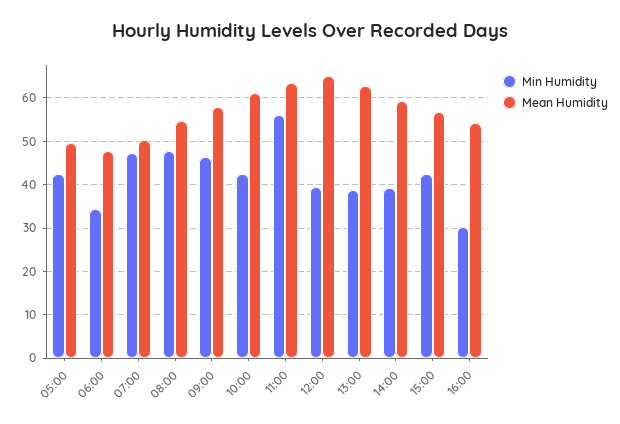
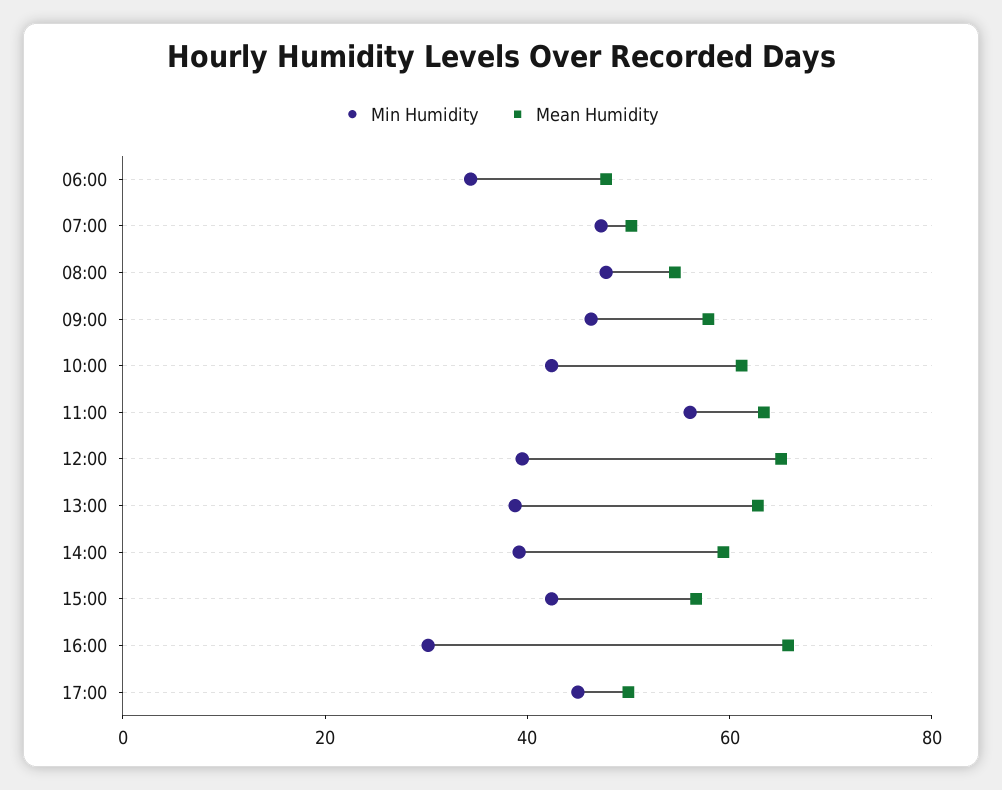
Min Humidity, 05:00: 42 -> none
Mean Humidity, 05:00: 50 -> none
Mean Humidity, 16:00: 54 -> 65
Min Humidity, 17:00: none -> 45
Mean Humidity, 17:00: none -> 50

